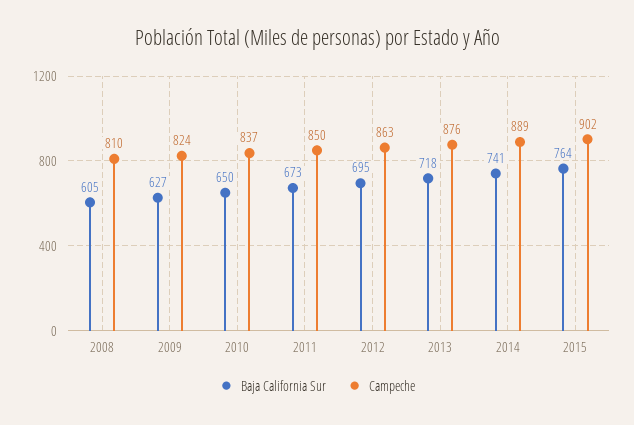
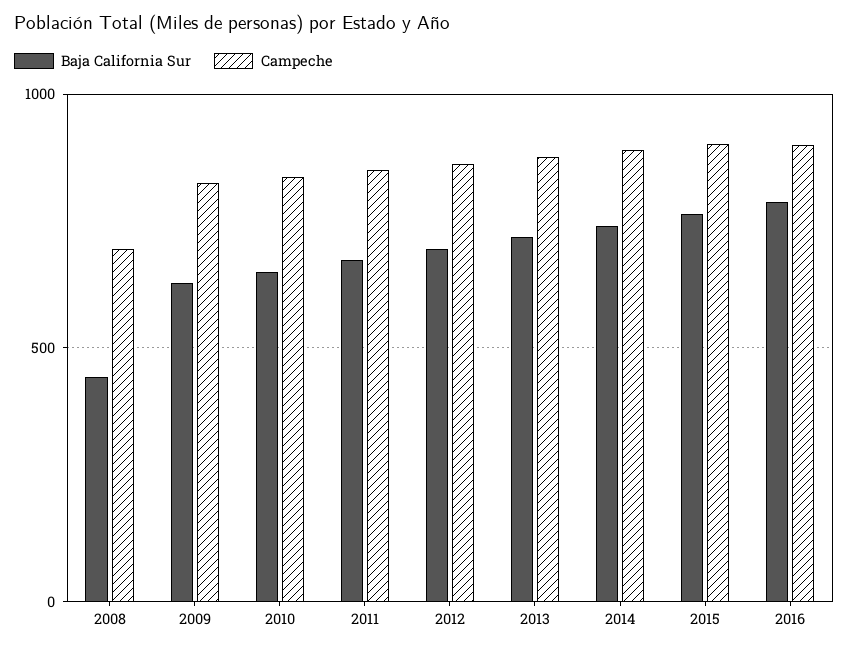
Baja California Sur, 2008: 605 -> 450
Campeche, 2008: 810 -> 700
Baja California Sur, 2016: none -> 800
Campeche, 2016: none -> 900

